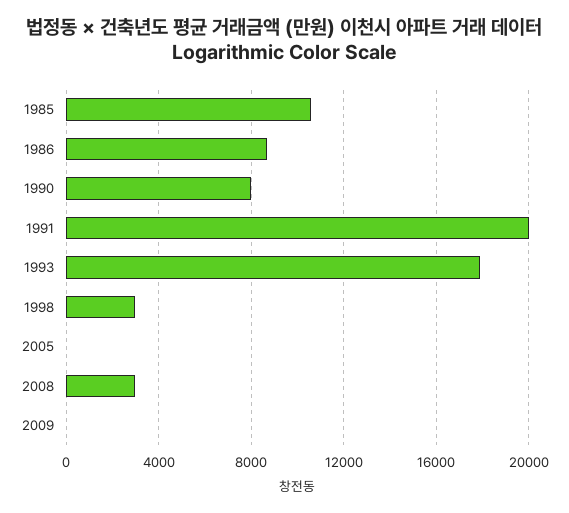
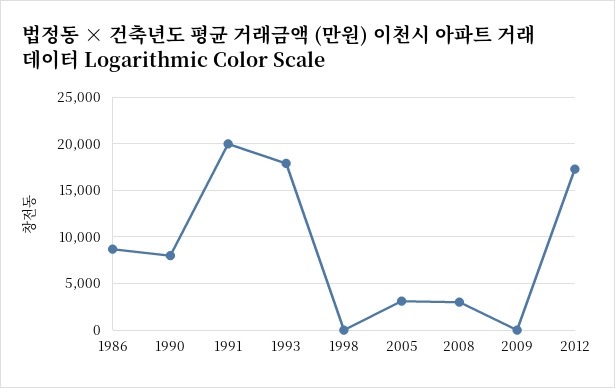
1985: 10500 -> none
1998: 3000 -> 0
2005: 0 -> 3000
2012: none -> 17000

